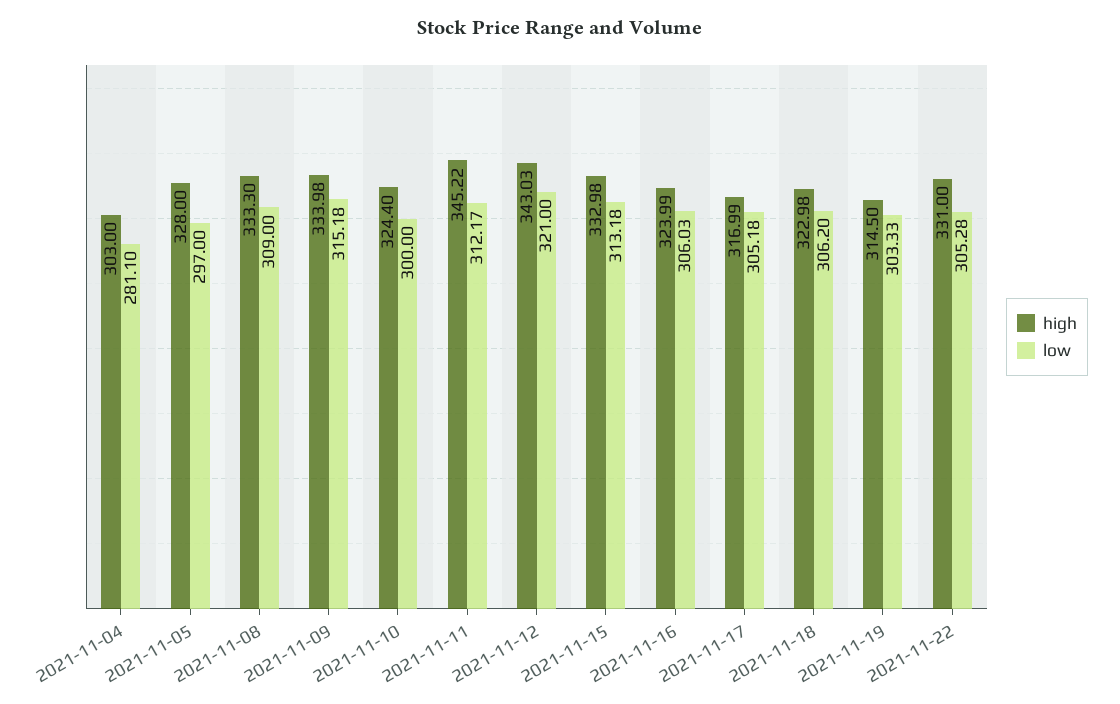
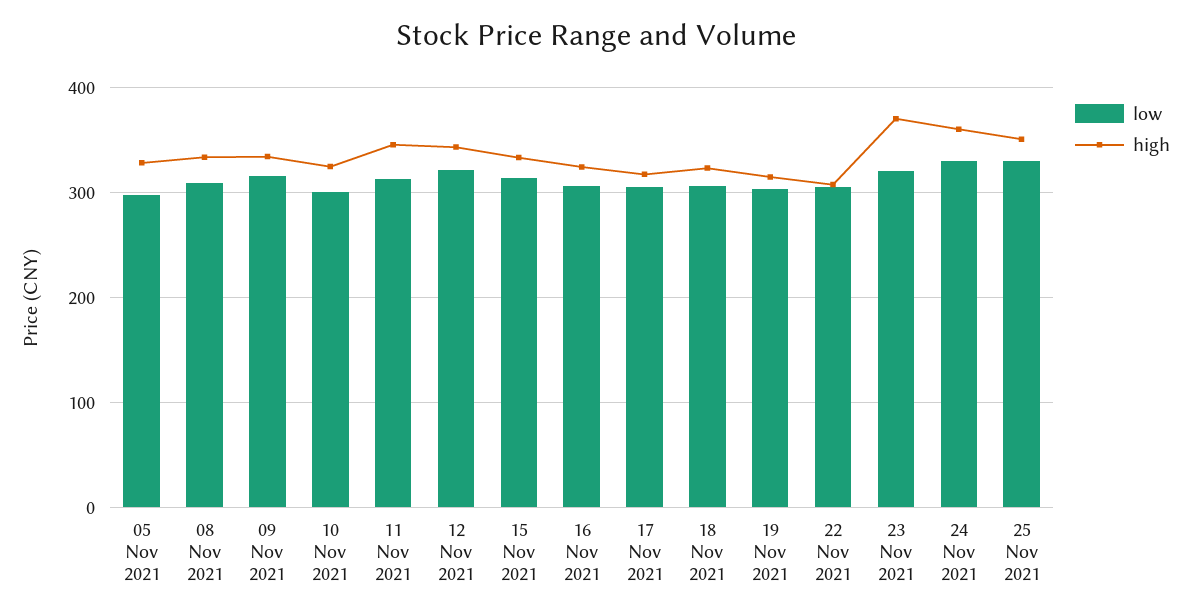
high, 2021-11-04: 303 -> none
low, 2021-11-04: 281.1 -> none
high, 2021-11-22: 331 -> 310
low, 23 Nov 2021: none -> 320
high, 23 Nov 2021: none -> 370
low, 24 Nov 2021: none -> 330
high, 24 Nov 2021: none -> 360
low, 25 Nov 2021: none -> 330
high, 25 Nov 2021: none -> 350

